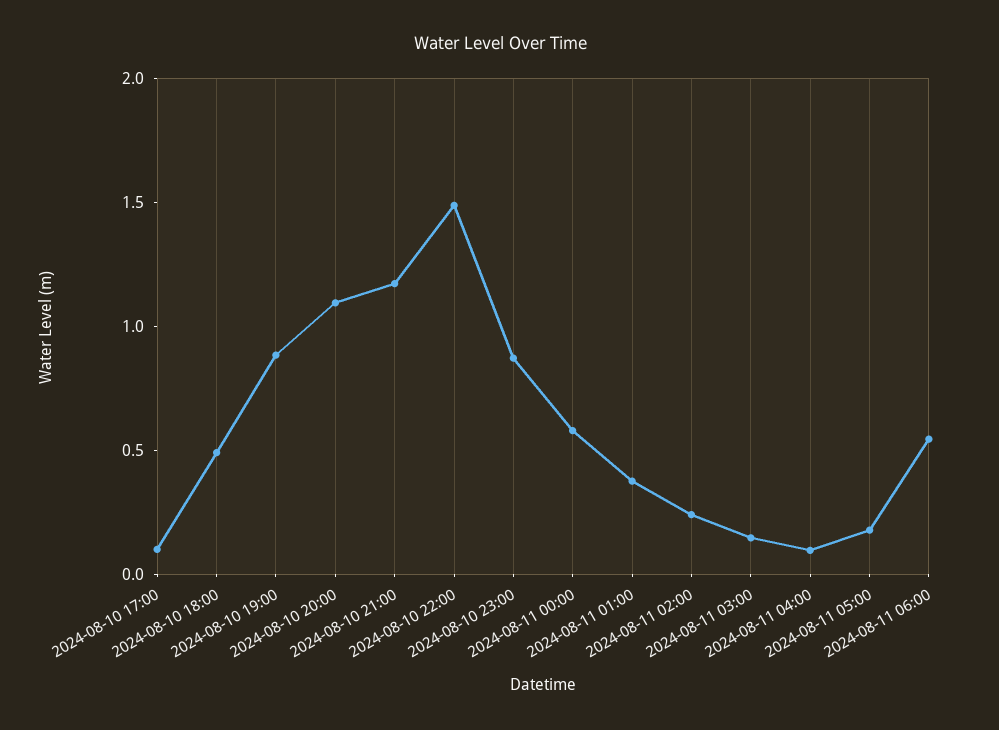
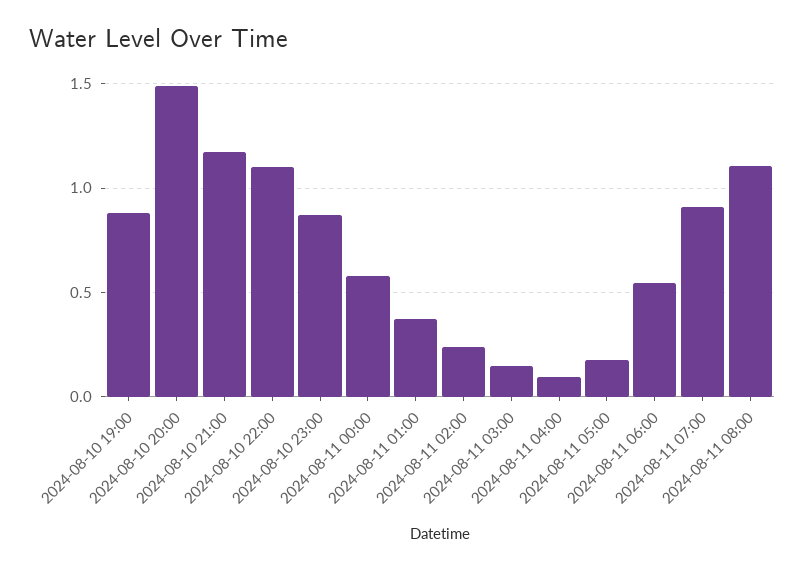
2024-08-10 17:00: 0.1 -> none
2024-08-10 18:00: 0.5 -> none
2024-08-10 20:00: 1.1 -> 1.5
2024-08-10 22:00: 1.5 -> 1.1
2024-08-11 07:00: none -> 0.9
2024-08-11 08:00: none -> 1.1

